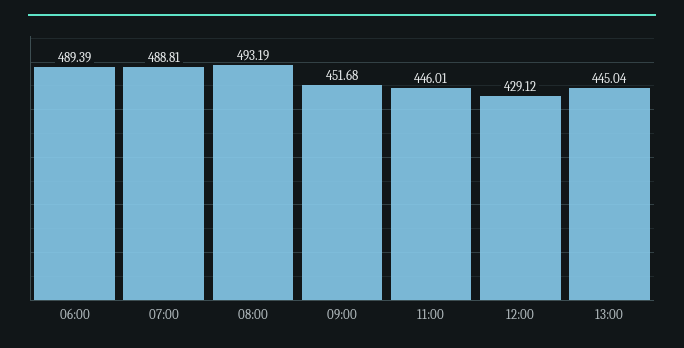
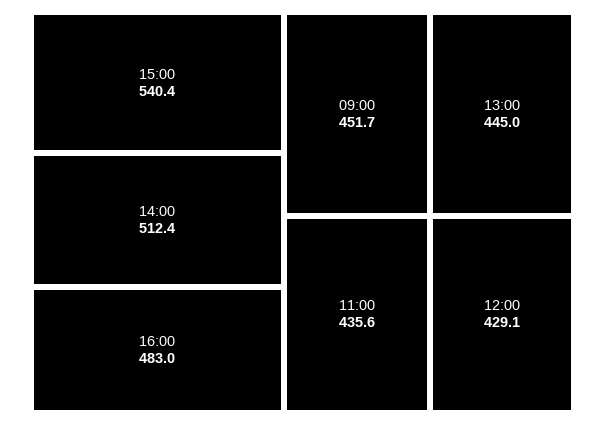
06:00: 489.39 -> none
07:00: 488.81 -> none
08:00: 493.19 -> none
11:00: 446.01 -> 435.6
15:00: none -> 540.4
14:00: none -> 512.4
16:00: none -> 483

